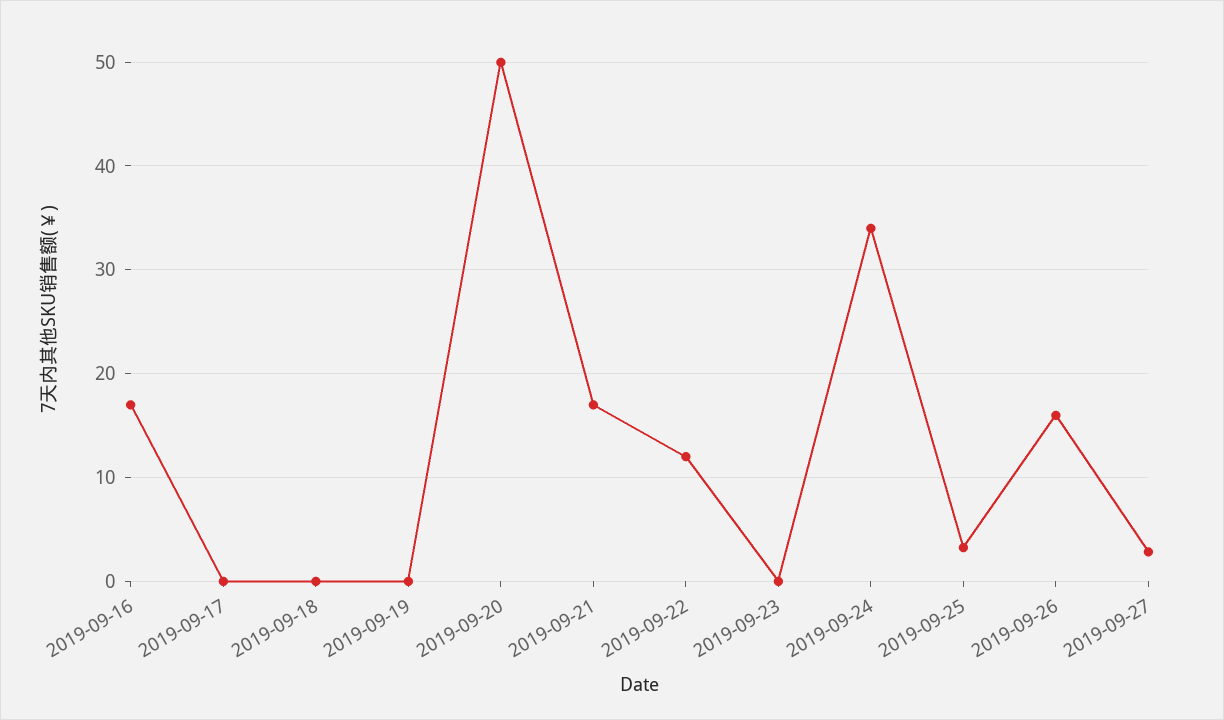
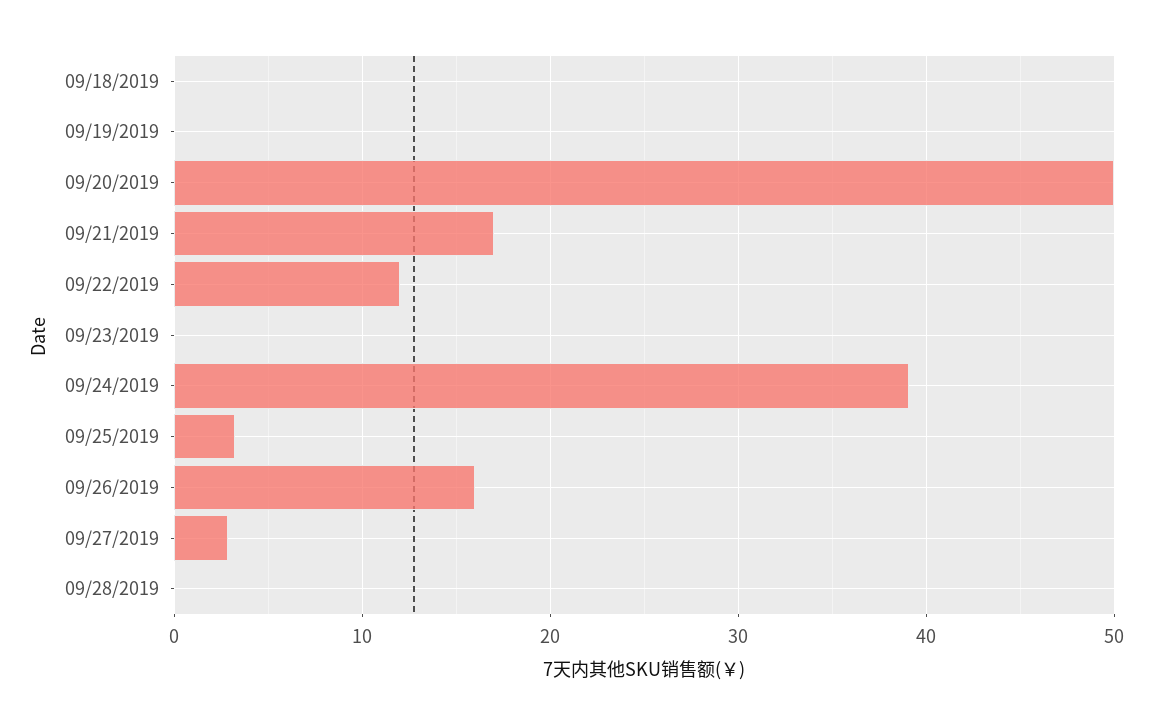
2019-09-16: 17 -> none
2019-09-17: 0 -> none
2019-09-24: 34 -> 39
09/28/2019: none -> 0

